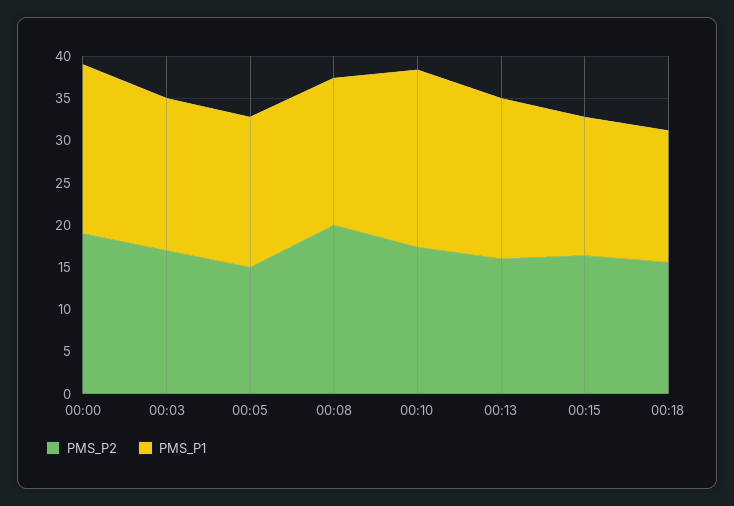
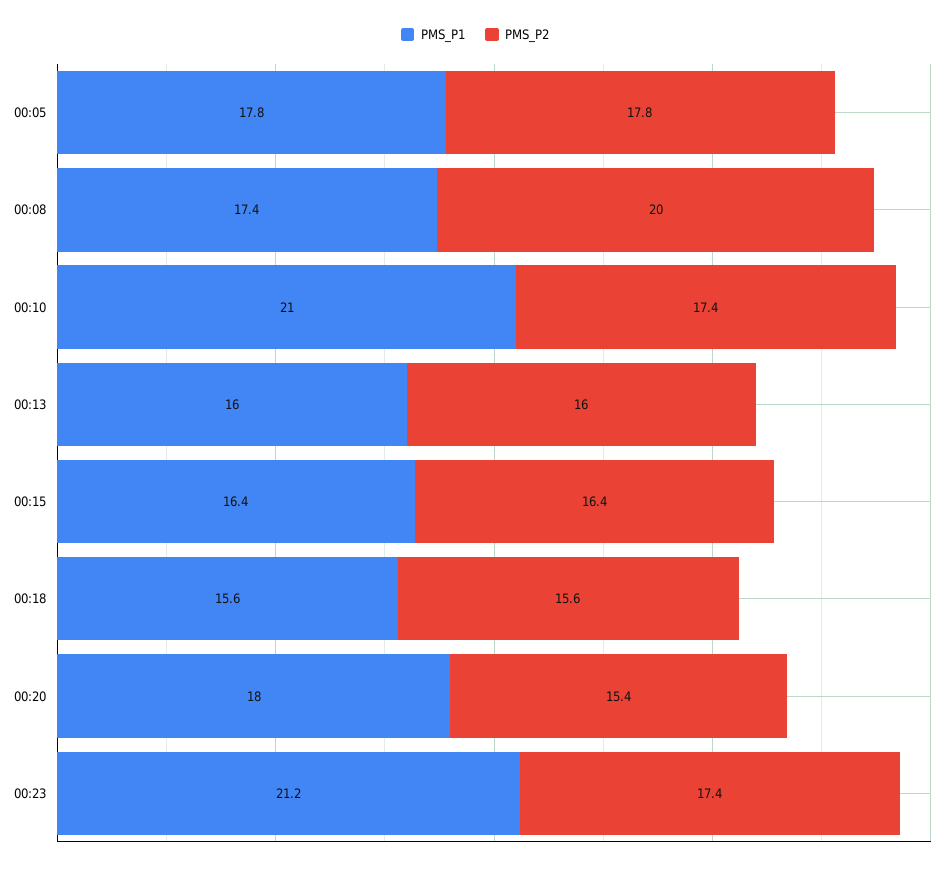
PMS_P2, 00:00: 19 -> none
PMS_P1, 00:00: 20 -> none
PMS_P2, 00:03: 17 -> none
PMS_P1, 00:03: 18 -> none
PMS_P2, 00:05: 15 -> 17.8
PMS_P1, 00:13: 19 -> 16
PMS_P1, 00:20: none -> 18
PMS_P2, 00:20: none -> 15.4
PMS_P1, 00:23: none -> 21.2
PMS_P2, 00:23: none -> 17.4

